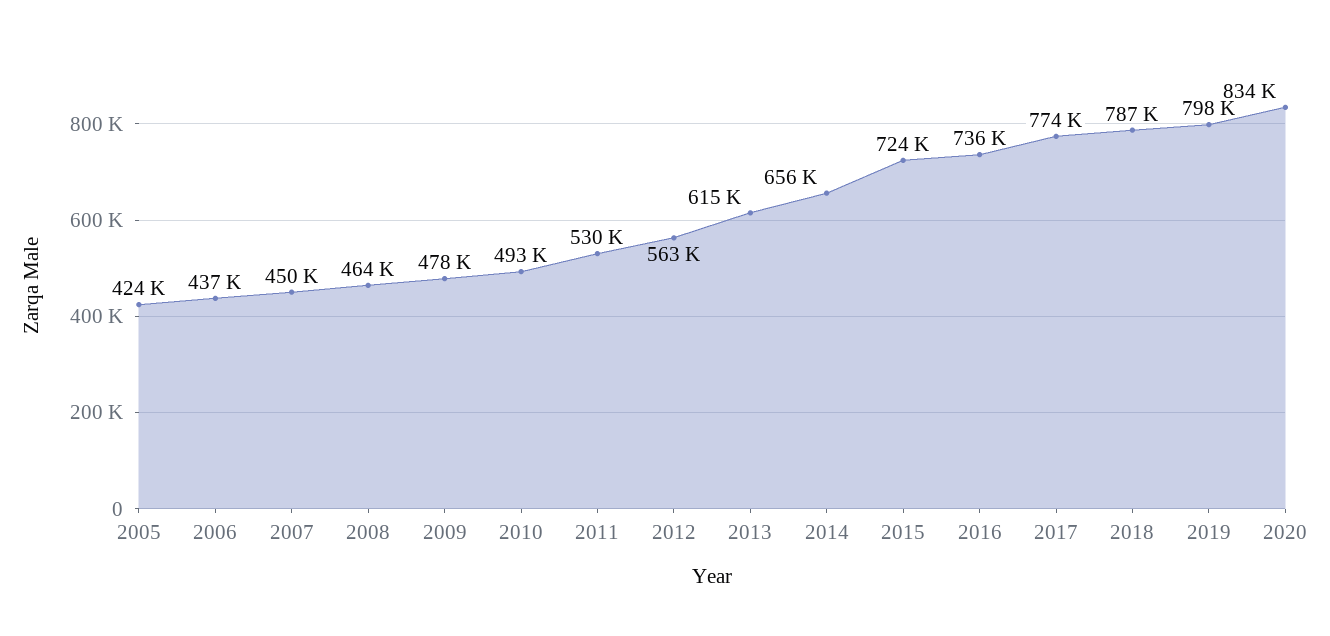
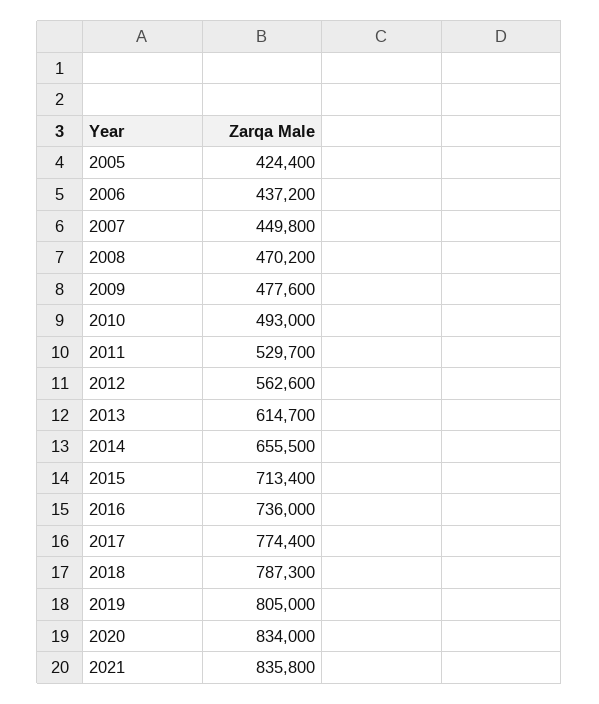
2008: 464000 -> 470200
2015: 724000 -> 713400
2019: 798000 -> 805000
2021: none -> 835800

